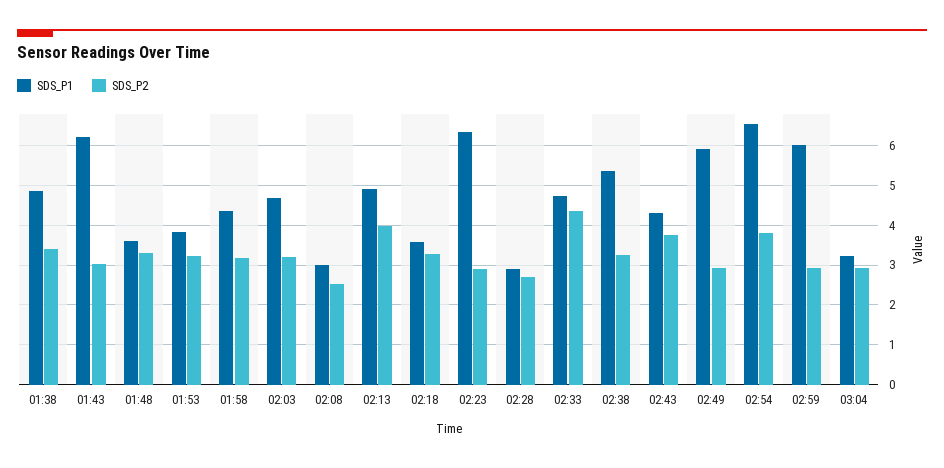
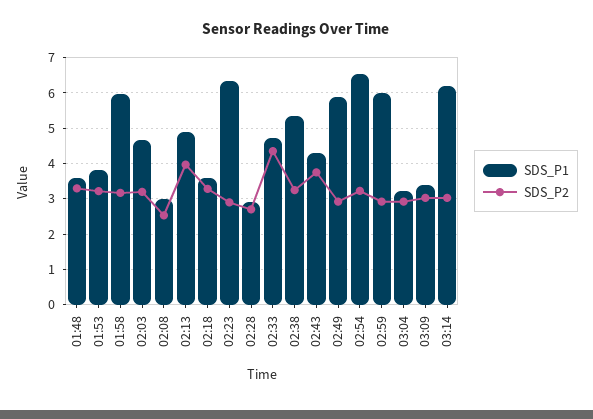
SDS_P1, 01:38: 4.8 -> none
SDS_P2, 01:38: 3.4 -> none
SDS_P1, 01:43: 6.2 -> none
SDS_P2, 01:43: 3 -> none
SDS_P1, 01:58: 4.4 -> 6
SDS_P2, 02:54: 3.8 -> 3.2
SDS_P1, 03:09: none -> 3.4
SDS_P2, 03:09: none -> 3
SDS_P1, 03:14: none -> 6.2
SDS_P2, 03:14: none -> 3

